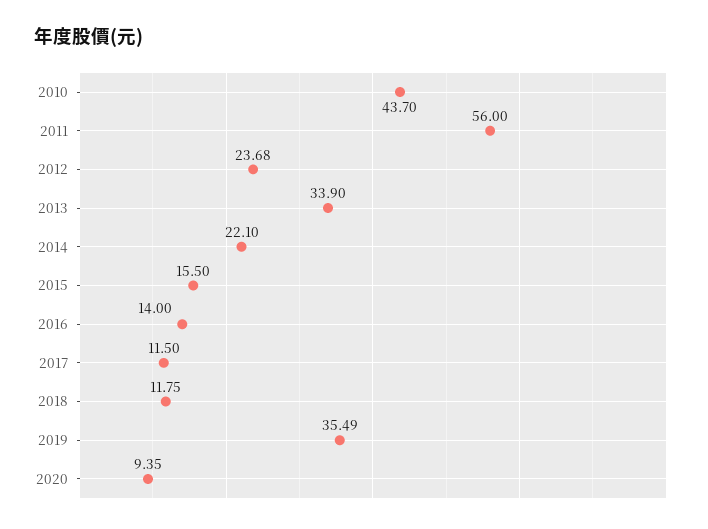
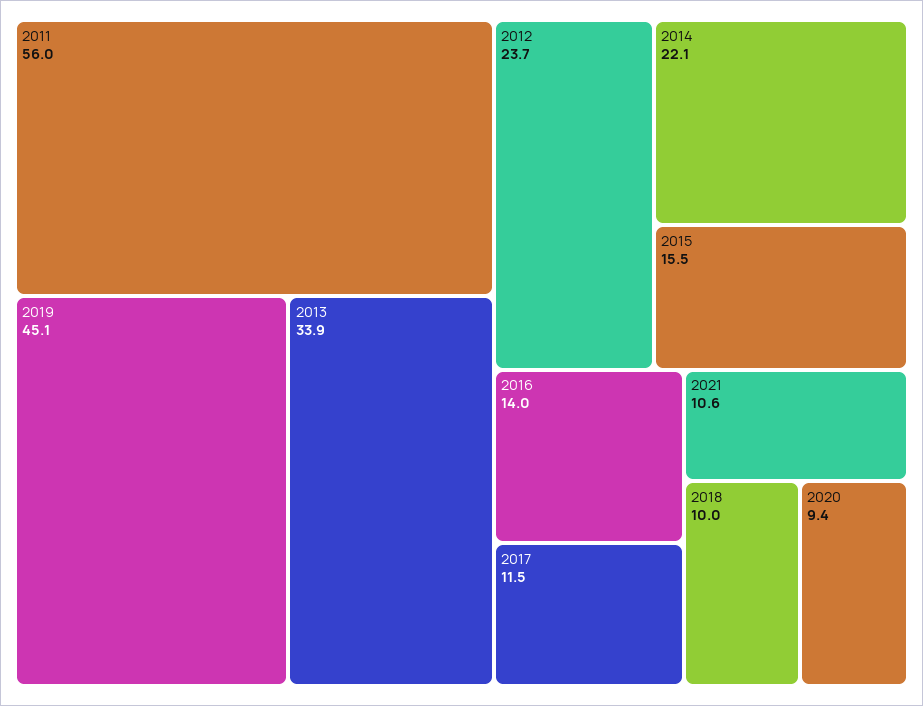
2010: 43.7 -> none
2018: 11.75 -> 10
2019: 35.49 -> 45.1
2021: none -> 10.6

